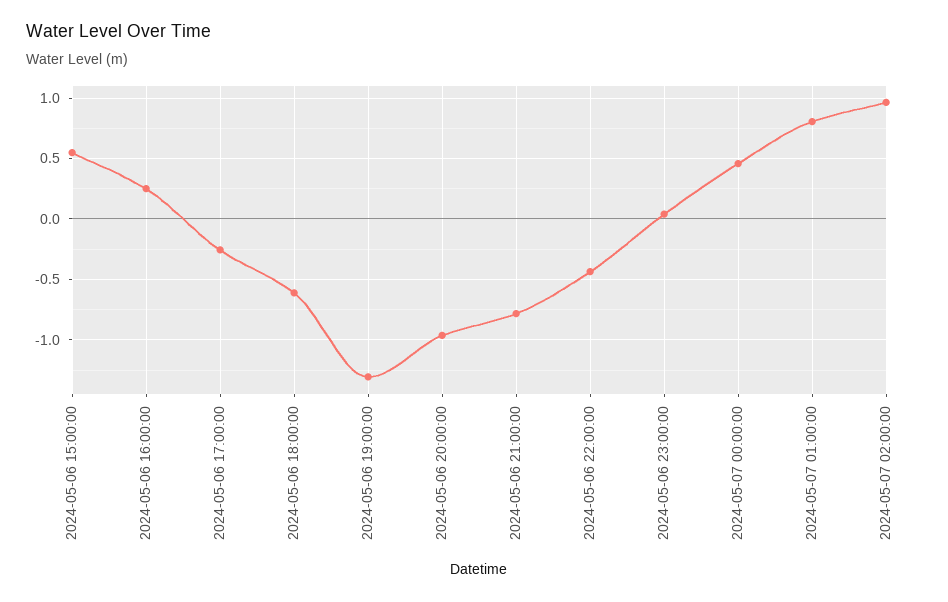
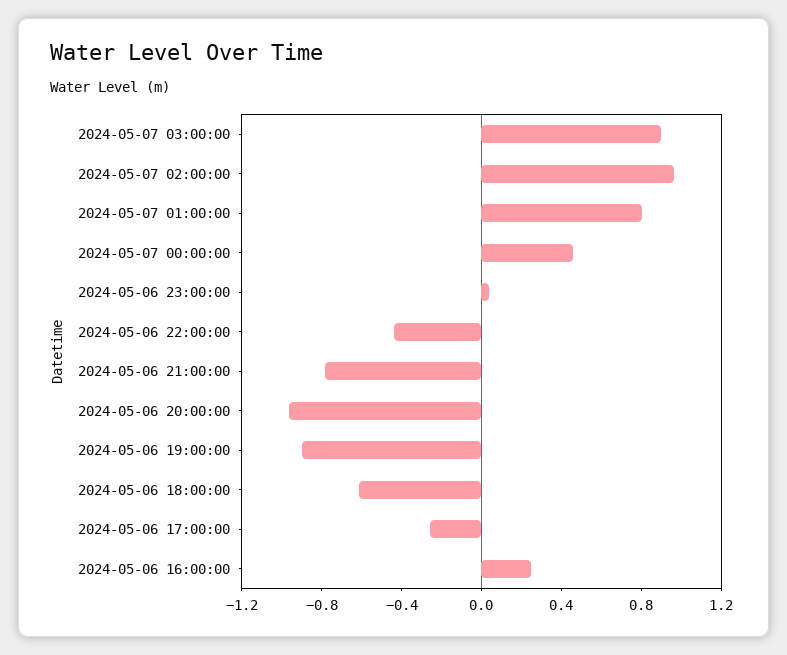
2024-05-06 15:00:00: 0.55 -> none
2024-05-06 19:00:00: -1.3 -> -0.9
2024-05-07 03:00:00: none -> 0.9

